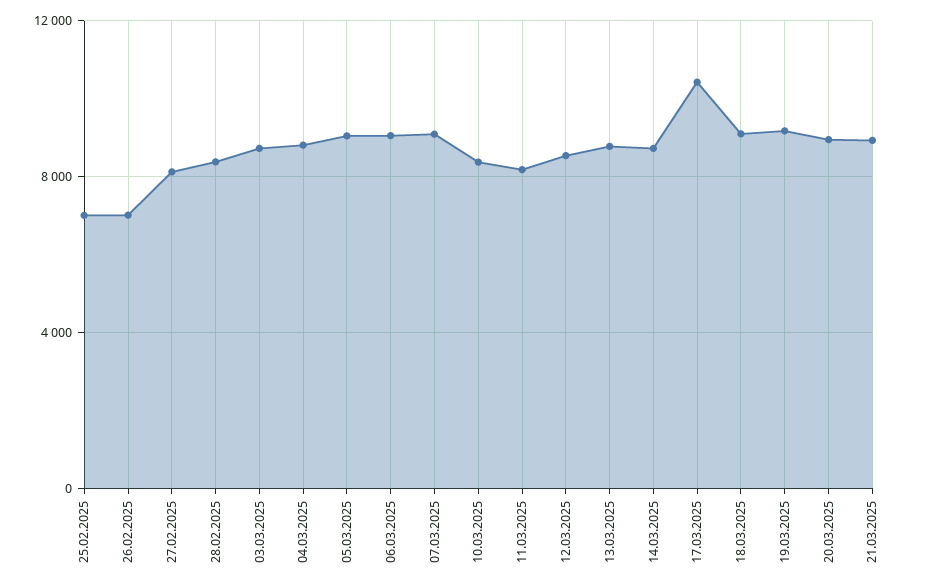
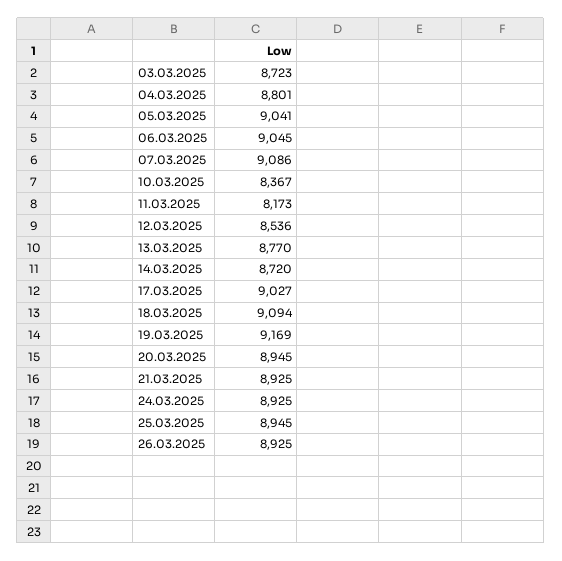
25.02.2025: 7000 -> none
26.02.2025: 7000 -> none
27.02.2025: 8000 -> none
28.02.2025: 8500 -> none
17.03.2025: 10500 -> 9027
24.03.2025: none -> 8925
25.03.2025: none -> 8945
26.03.2025: none -> 8925

